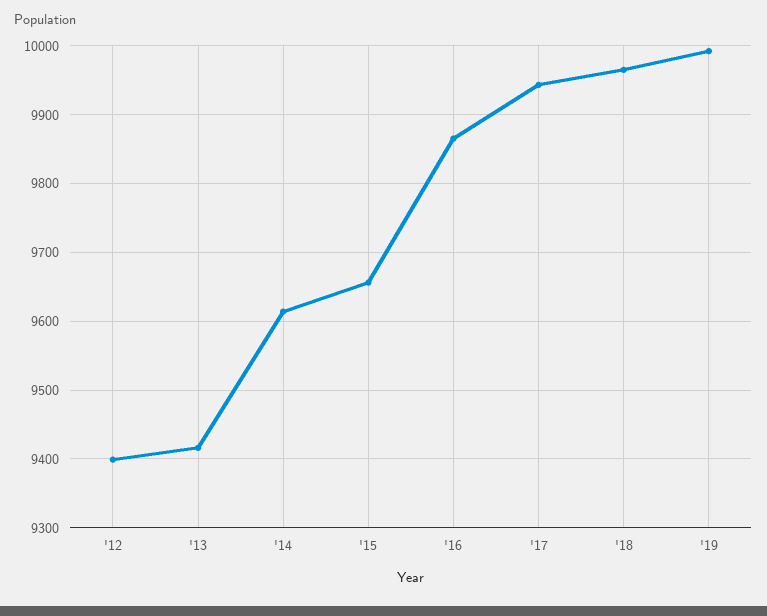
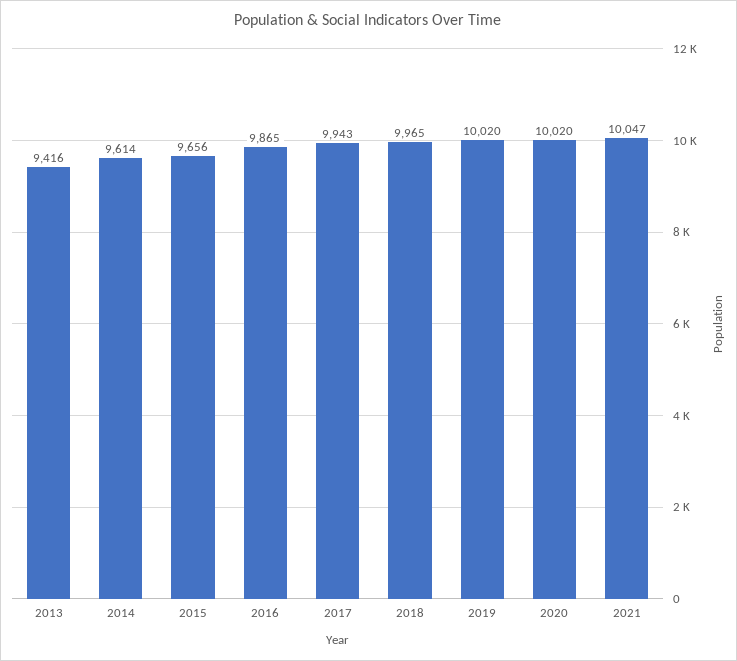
'12: 9400 -> none
'19: 9990 -> 10020
2020: none -> 10020
2021: none -> 10047

